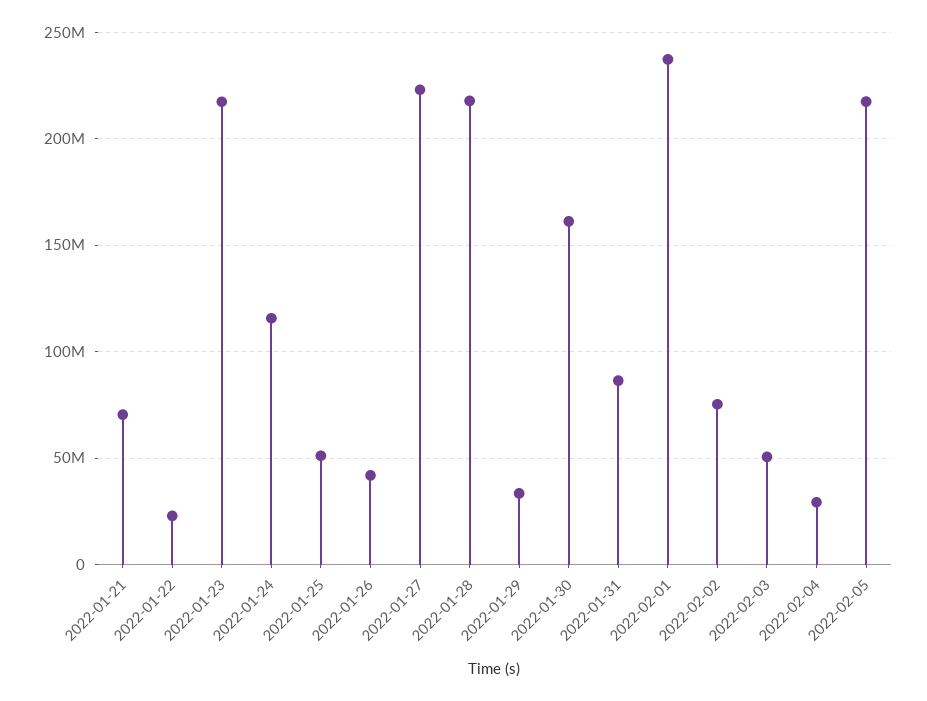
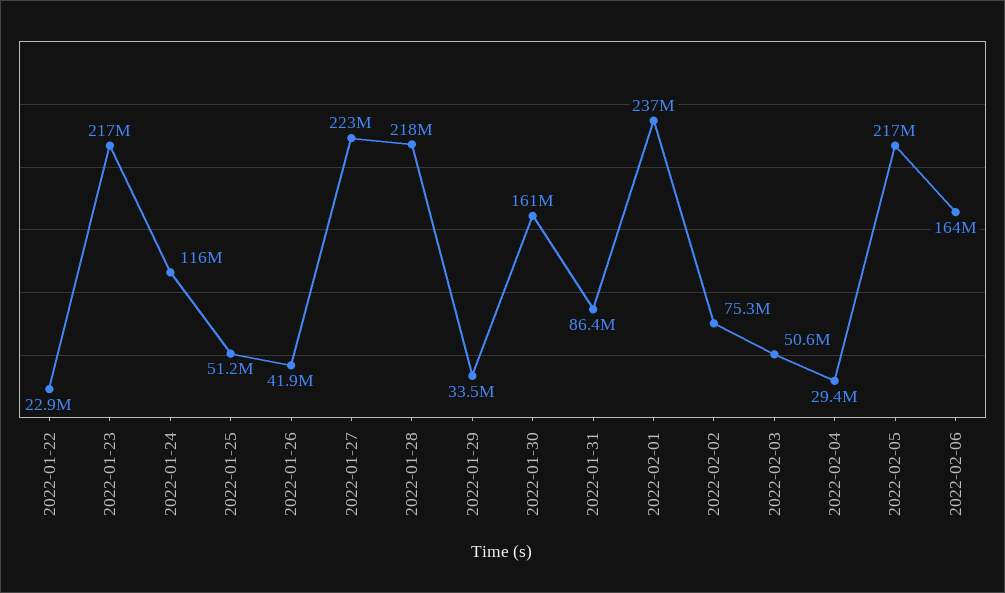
2022-01-21: 70000000 -> none
2022-02-06: none -> 164000000

